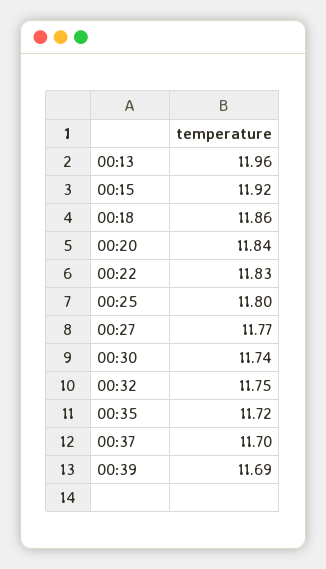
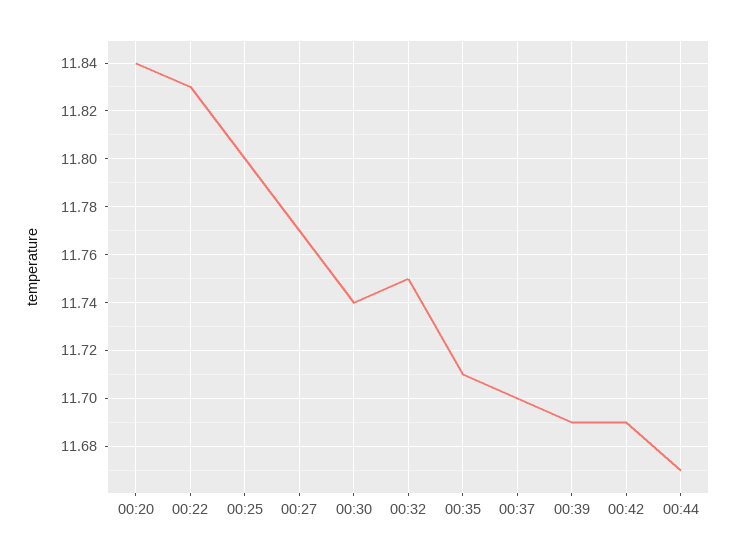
00:13: 11.96 -> none
00:15: 11.92 -> none
00:18: 11.86 -> none
00:35: 11.72 -> 11.71
00:42: none -> 11.69
00:44: none -> 11.67

